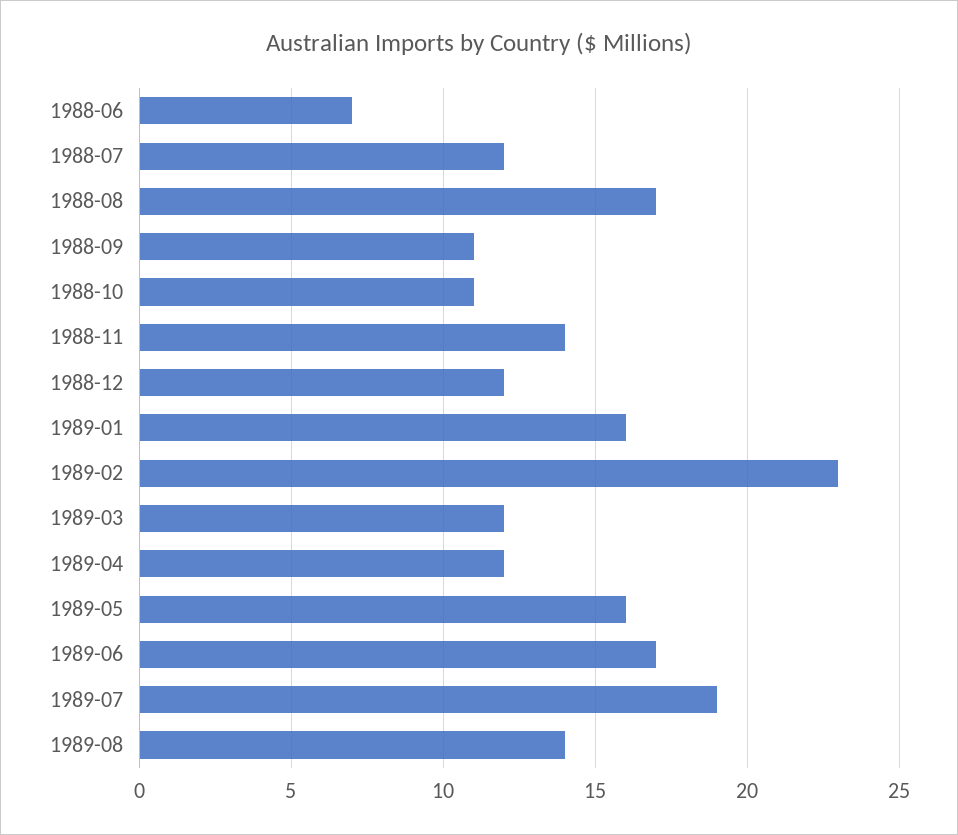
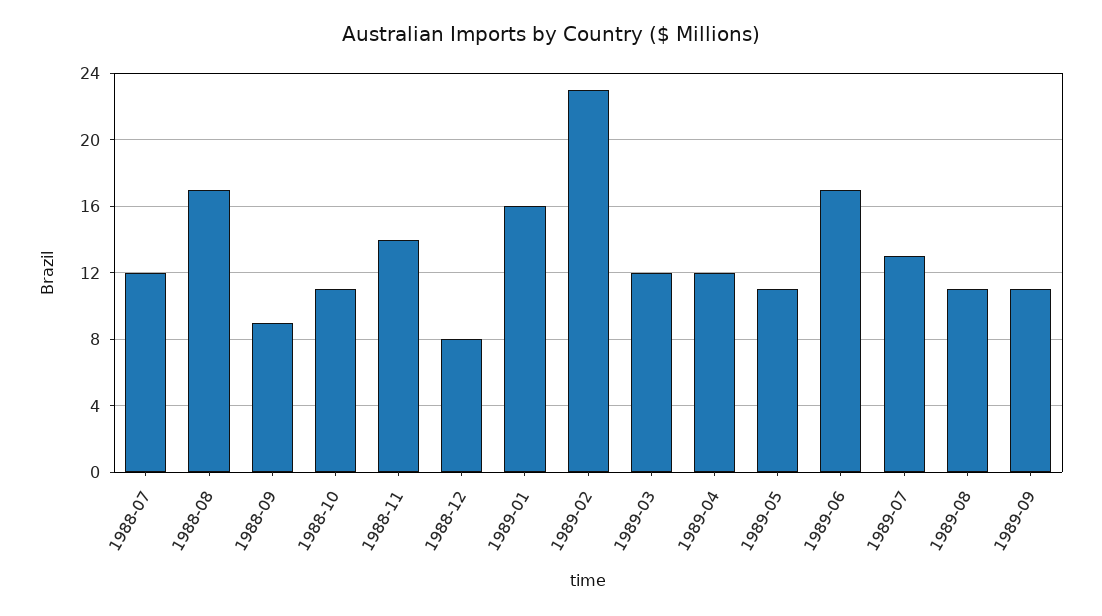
1988-06: 7 -> none
1988-09: 11 -> 9
1988-12: 12 -> 8
1989-05: 16 -> 11
1989-07: 19 -> 13
1989-08: 14 -> 11
1989-09: none -> 11

